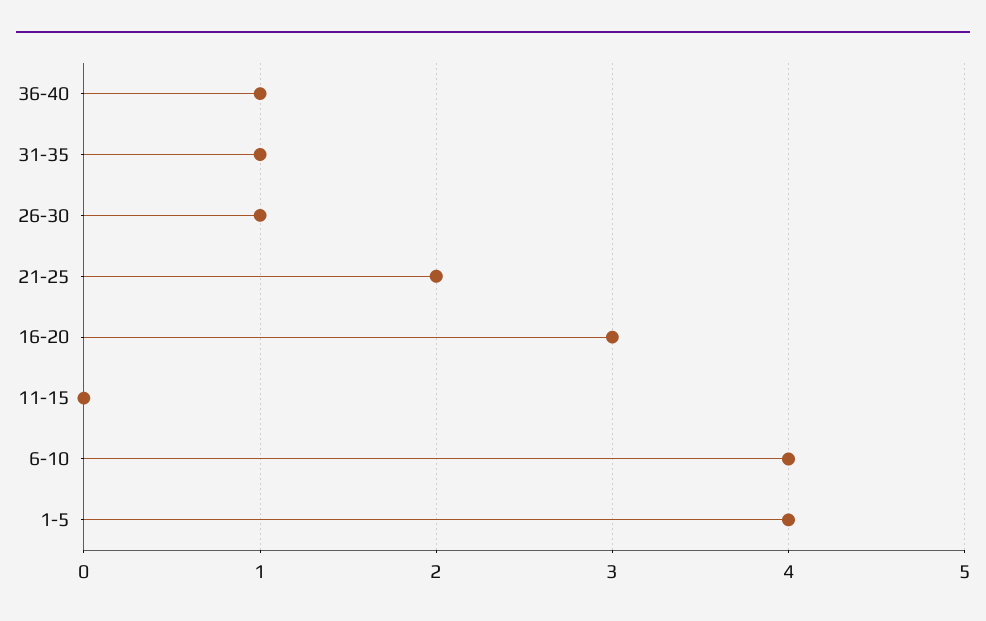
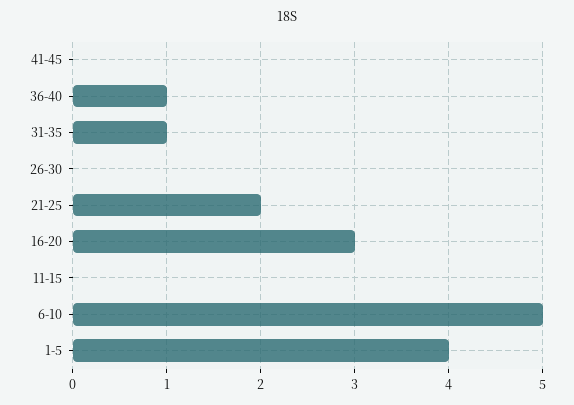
26-30: 1 -> 0
6-10: 4 -> 5
41-45: none -> 0

